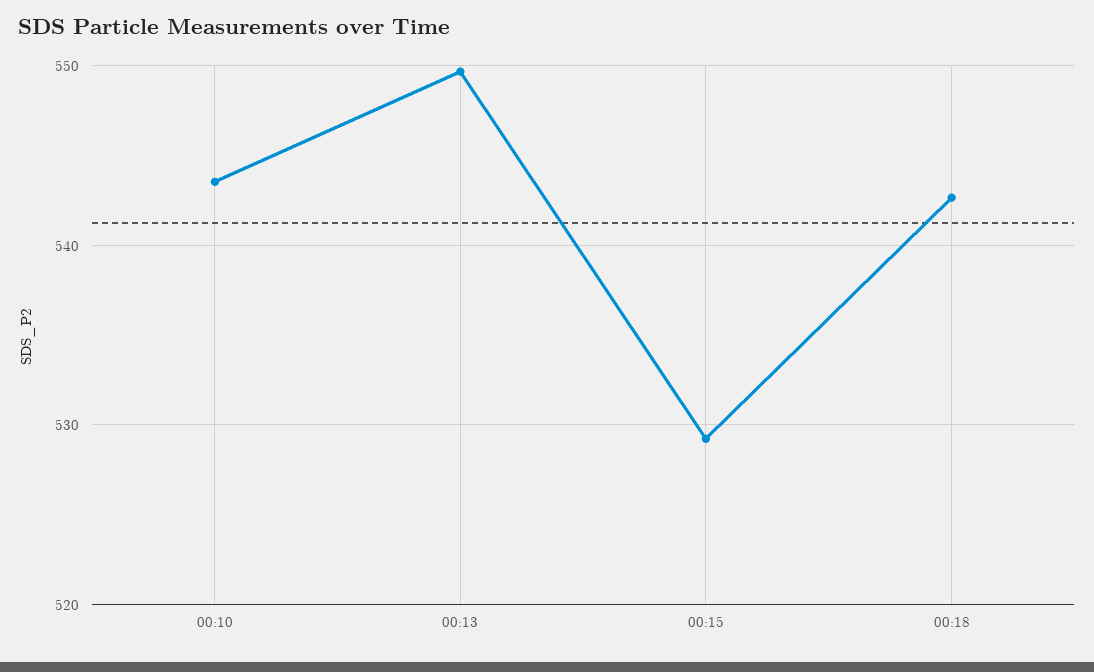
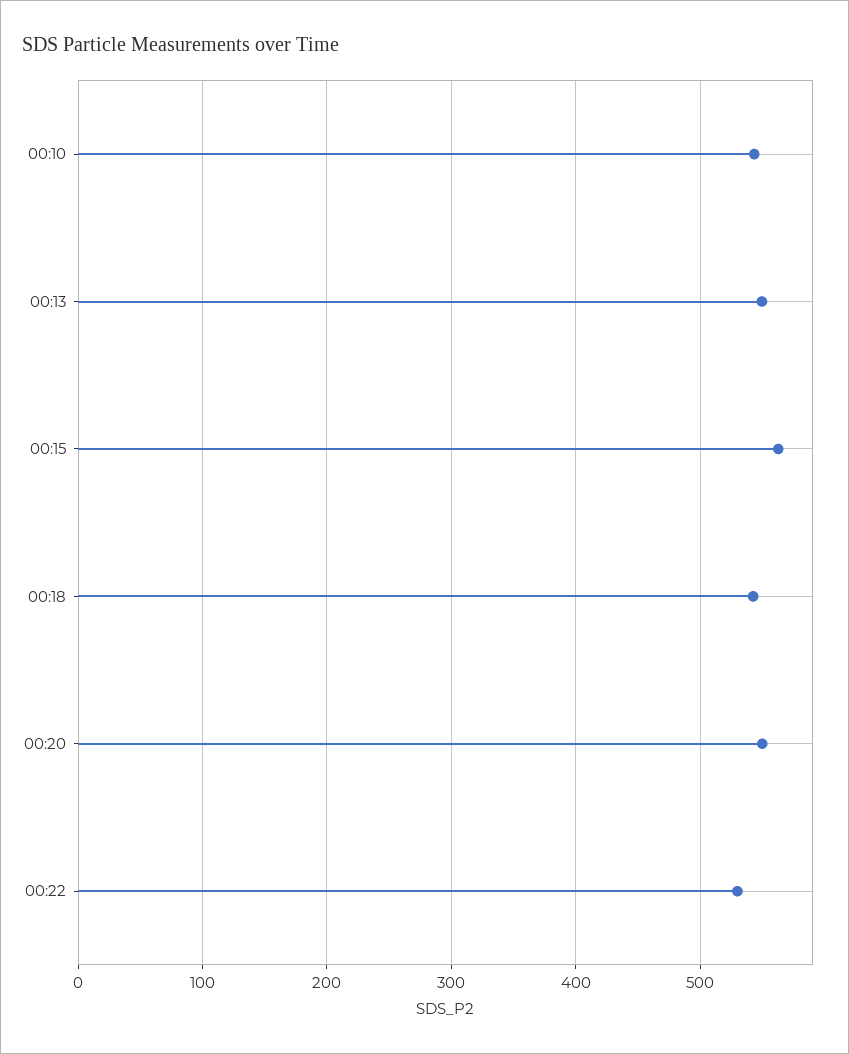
00:15: 529 -> 560
00:20: none -> 550
00:22: none -> 530

